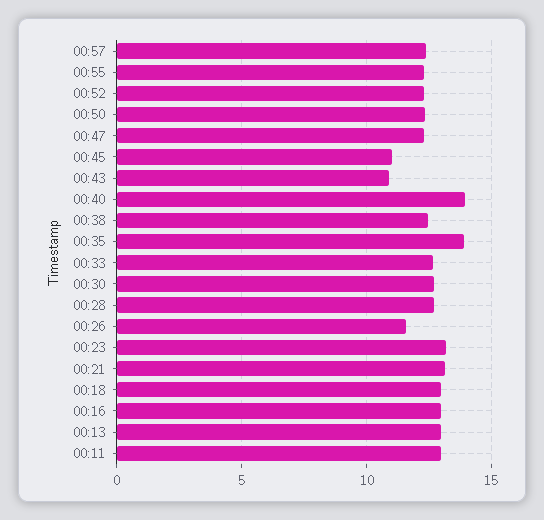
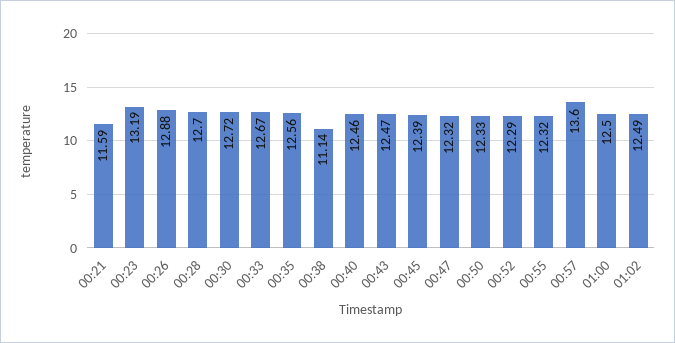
00:57: 12.5 -> 13.6
00:45: 11 -> 12.39
00:43: 11 -> 12.47
00:40: 14 -> 12.46
00:38: 12.5 -> 11.14
00:35: 14 -> 12.56
00:26: 11.5 -> 12.88
00:21: 13 -> 11.59
00:18: 13 -> none
00:16: 13 -> none
00:13: 13 -> none
00:11: 13 -> none
01:00: none -> 12.5
01:02: none -> 12.49

